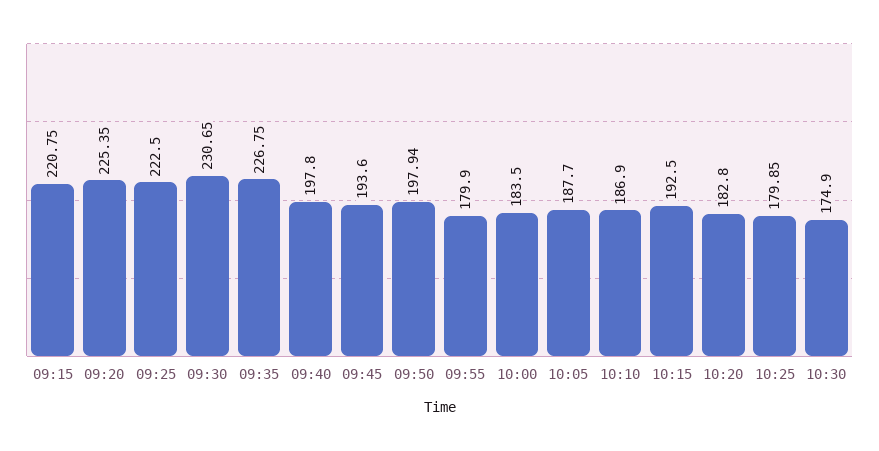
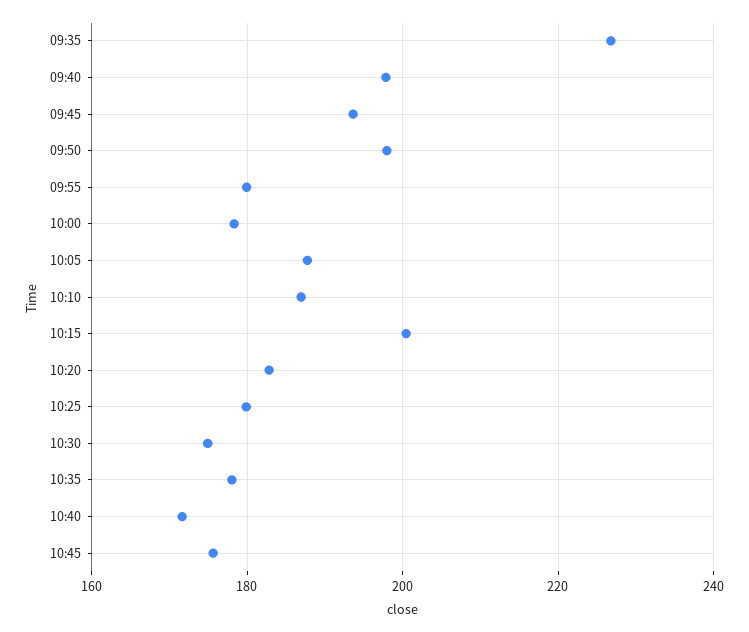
09:15: 220.75 -> none
09:20: 225.35 -> none
09:25: 222.5 -> none
09:30: 230.65 -> none
10:00: 183.5 -> 178
10:15: 192.5 -> 200
10:35: none -> 178
10:40: none -> 172
10:45: none -> 176

